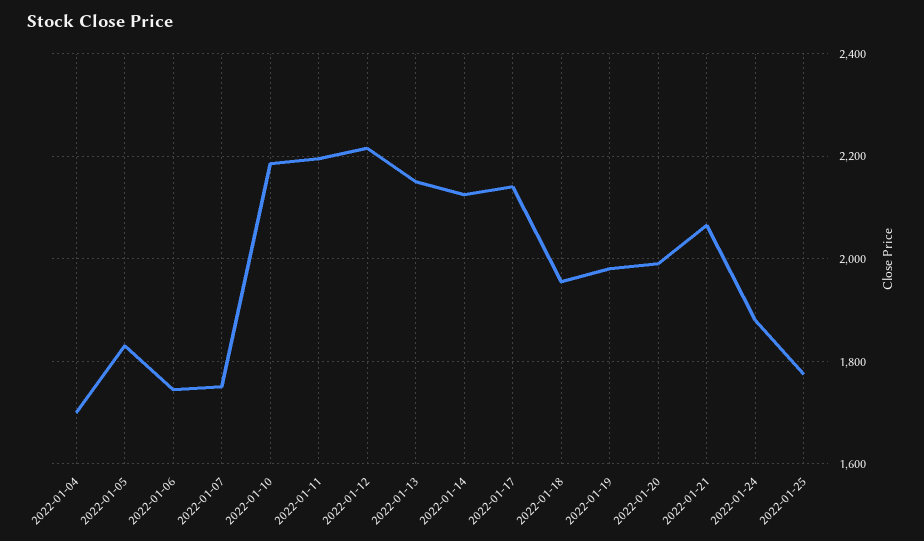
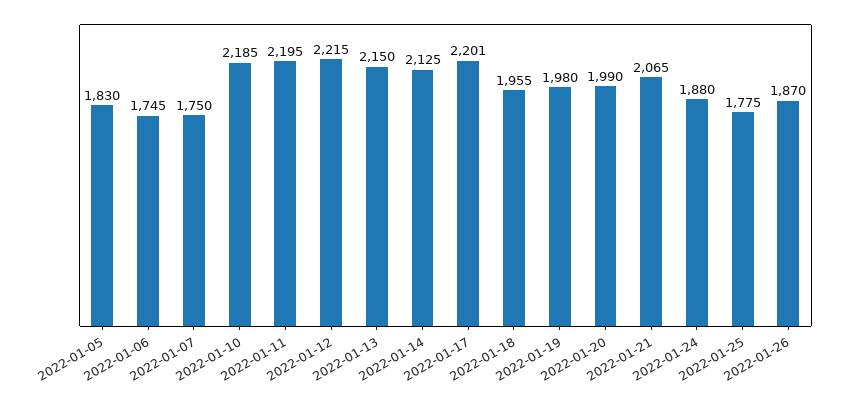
2022-01-04: 1700 -> none
2022-01-17: 2140 -> 2201
2022-01-26: none -> 1870

